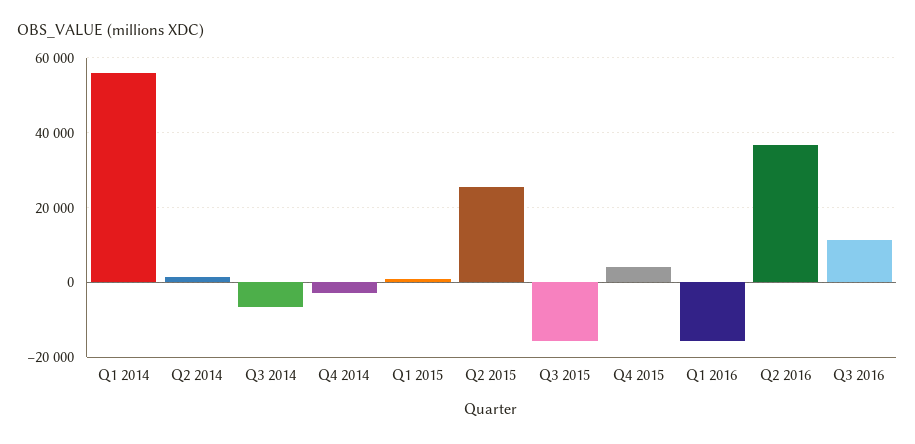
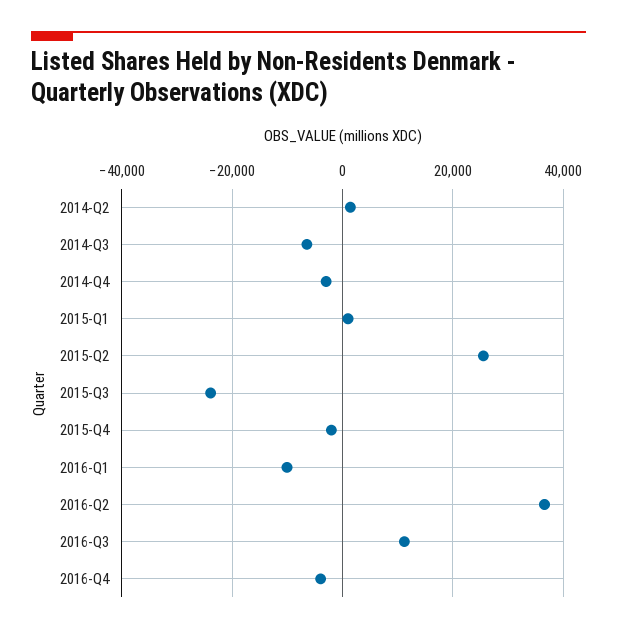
Q1 2014: 56000 -> none
Q3 2015: -16000 -> -24000
Q4 2015: 4000 -> -2000
Q1 2016: -16000 -> -10000
2016-Q4: none -> -4000

